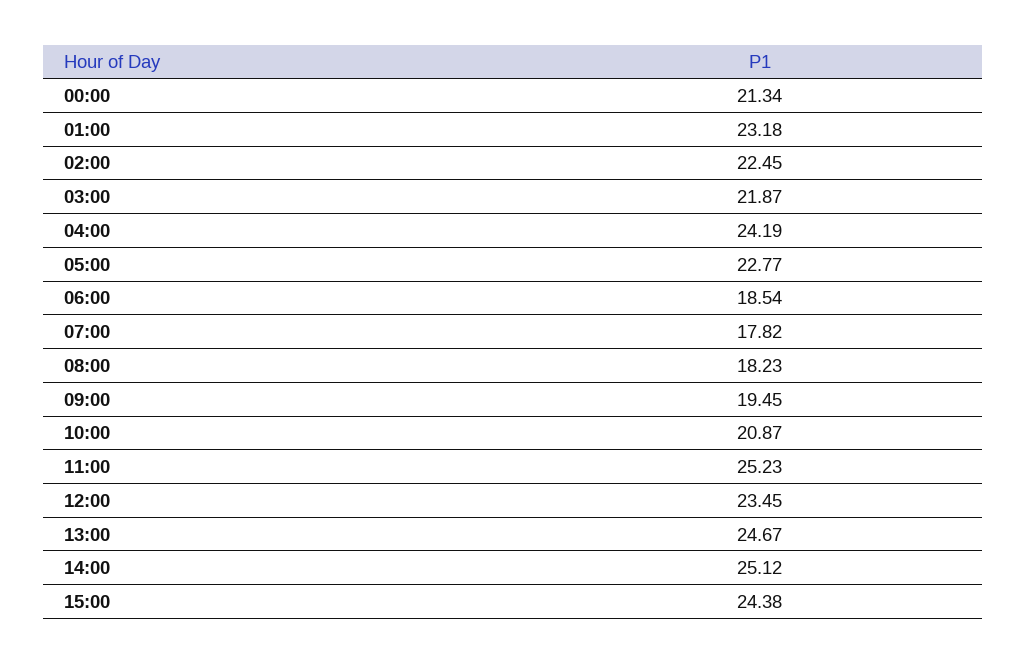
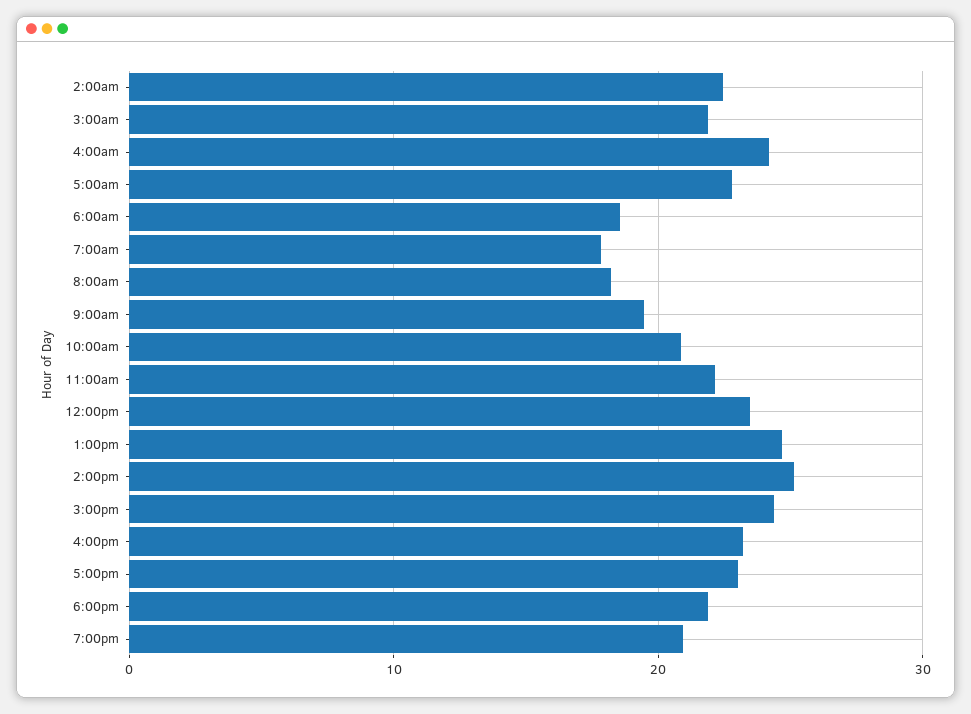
00:00: 21.34 -> none
01:00: 23.18 -> none
11:00: 25.23 -> 22
4:00pm: none -> 23
5:00pm: none -> 23
6:00pm: none -> 22
7:00pm: none -> 21

